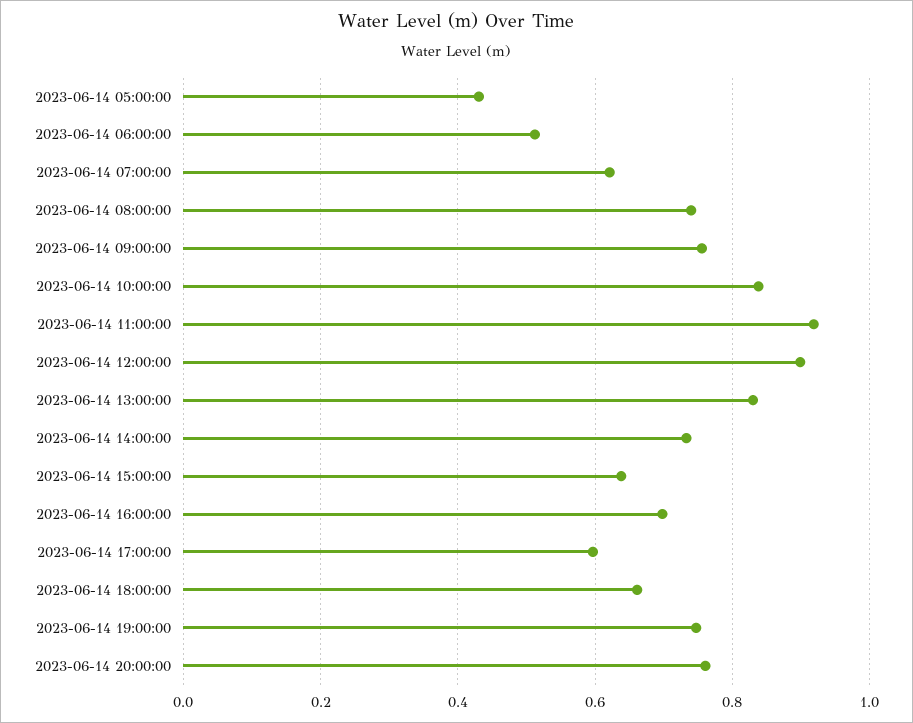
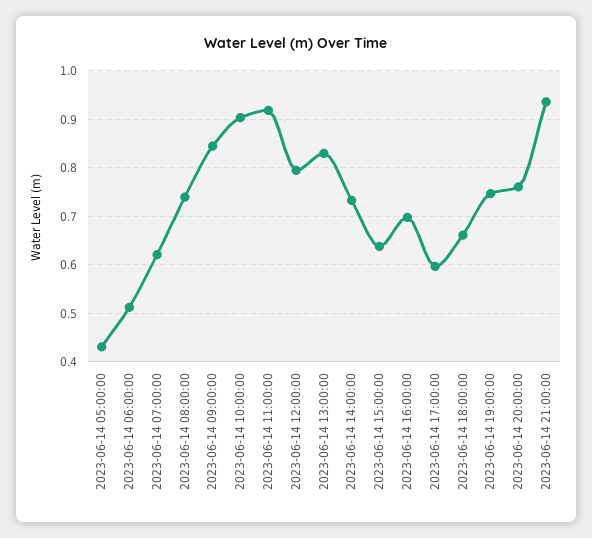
2023-06-14 09:00:00: 0.76 -> 0.84
2023-06-14 10:00:00: 0.84 -> 0.9
2023-06-14 12:00:00: 0.9 -> 0.8
2023-06-14 21:00:00: none -> 0.94

